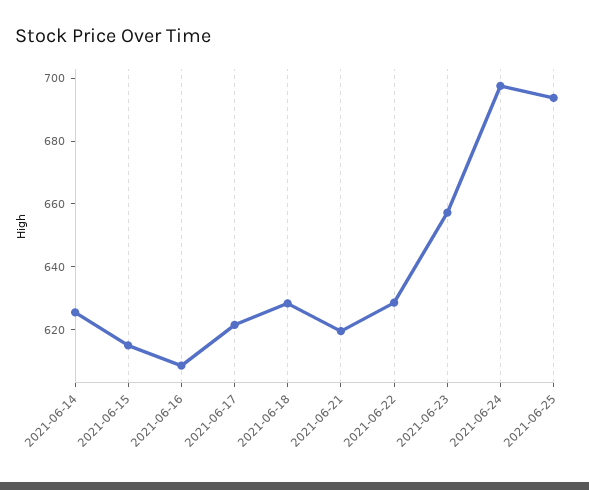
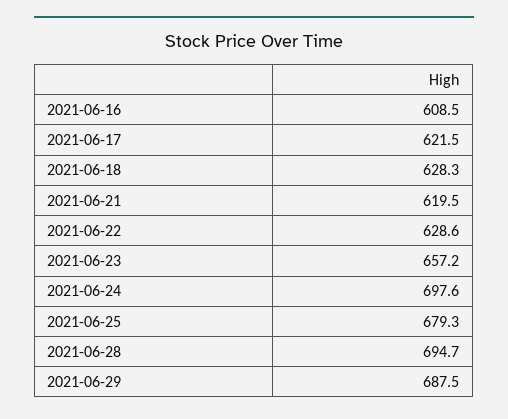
2021-06-14: 625 -> none
2021-06-15: 615 -> none
2021-06-25: 695 -> 679.3
2021-06-28: none -> 694.7
2021-06-29: none -> 687.5

